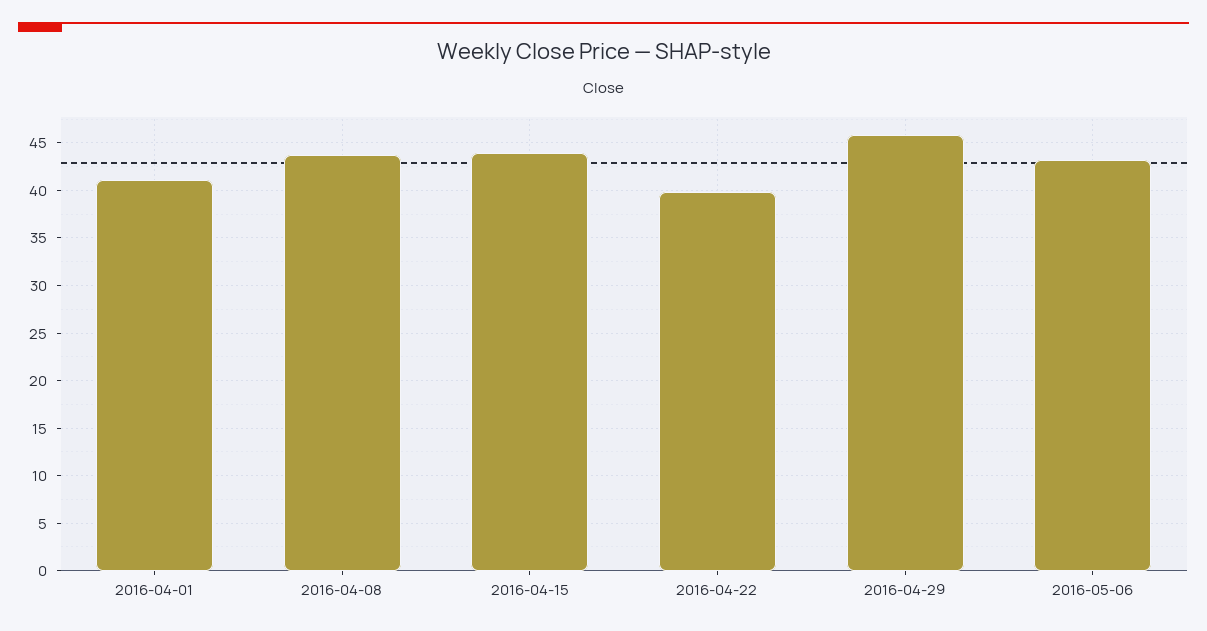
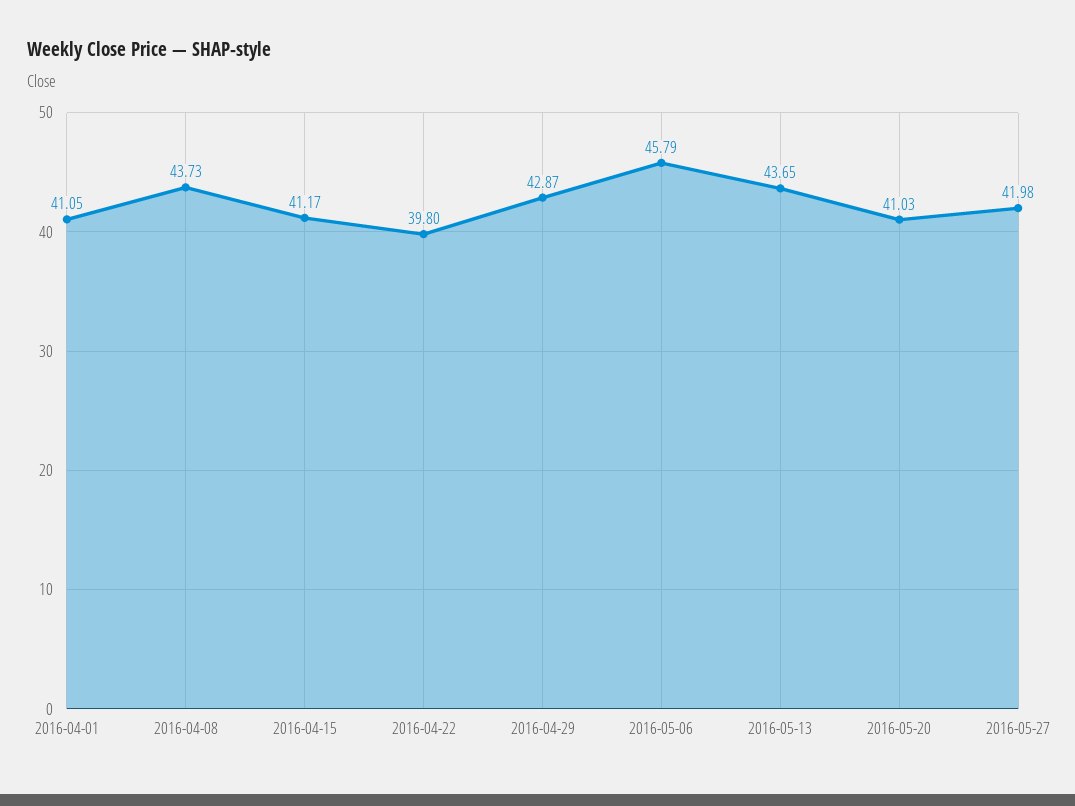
2016-04-15: 44 -> 41.17
2016-04-29: 46 -> 42.87
2016-05-06: 43 -> 45.79
2016-05-13: none -> 43.65
2016-05-20: none -> 41.03
2016-05-27: none -> 41.98

